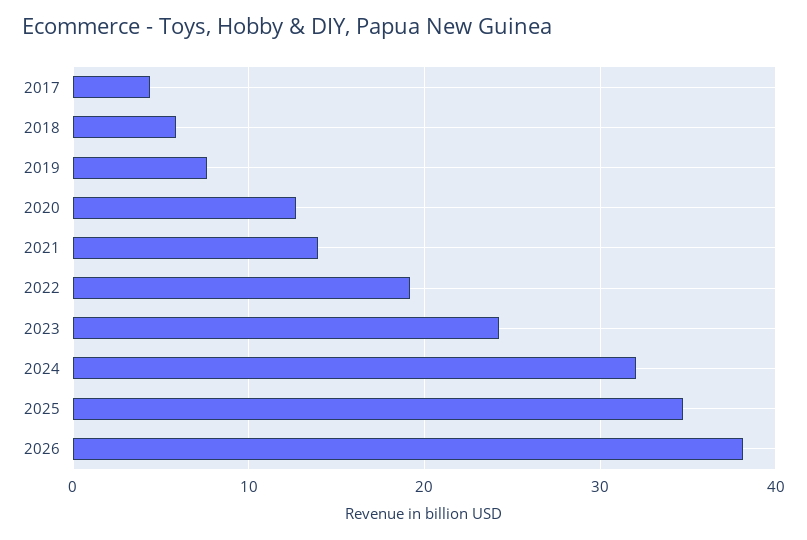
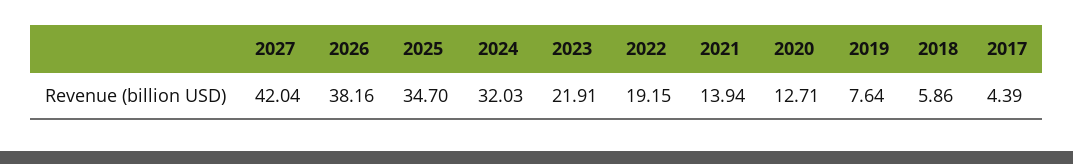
2023: 24 -> 21.91
2027: none -> 42.04

